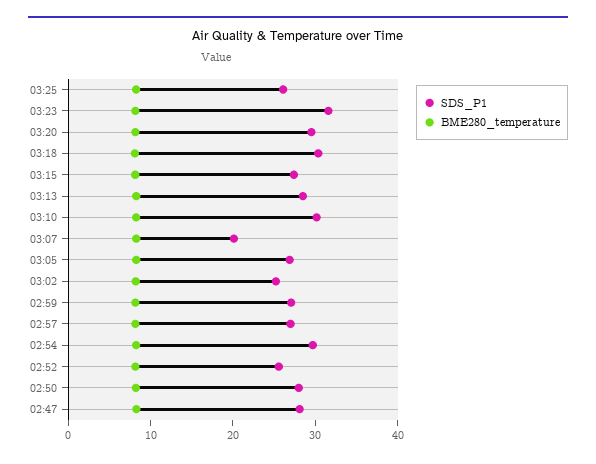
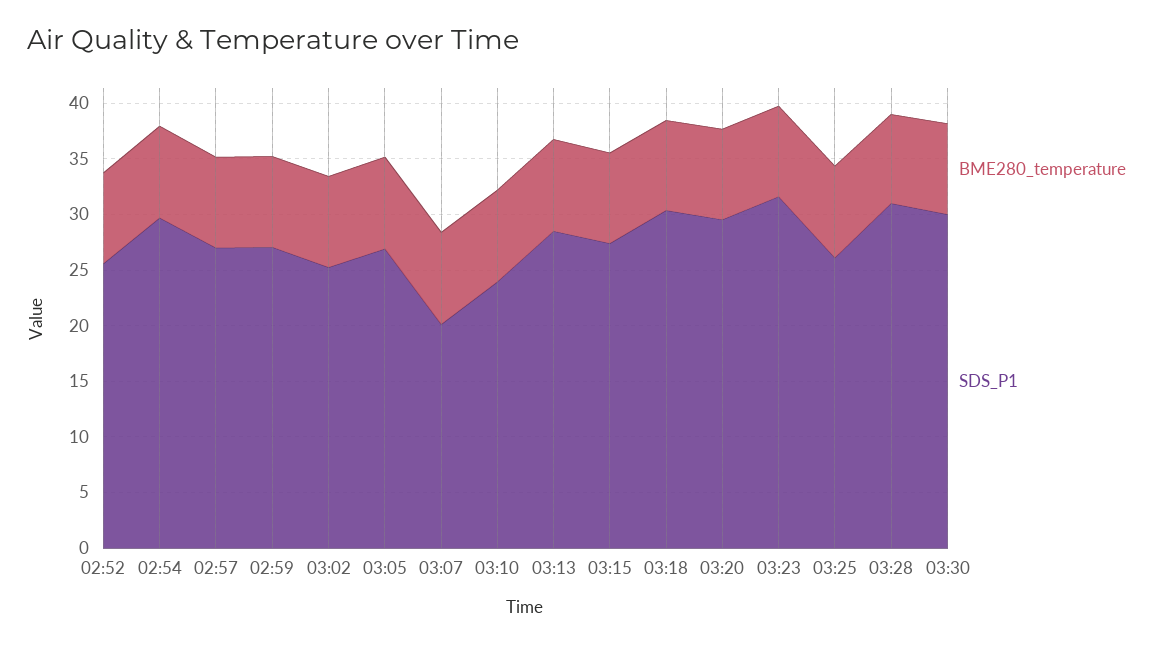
SDS_P1, 03:10: 30 -> 24
SDS_P1, 02:50: 28 -> none
BME280_temperature, 02:50: 8 -> none
SDS_P1, 02:47: 28 -> none
BME280_temperature, 02:47: 8 -> none
BME280_temperature, 03:28: none -> 8
SDS_P1, 03:28: none -> 31
BME280_temperature, 03:30: none -> 8
SDS_P1, 03:30: none -> 30

